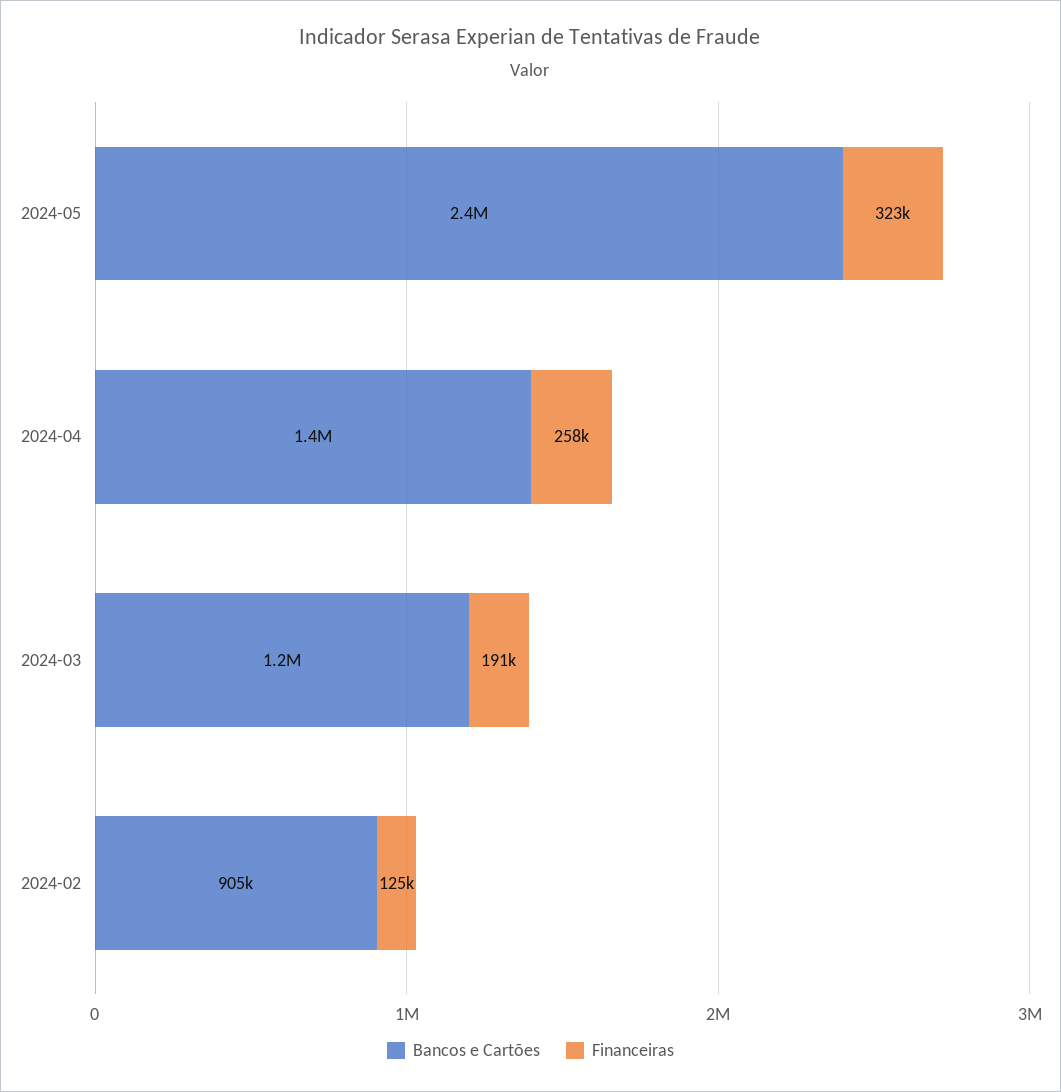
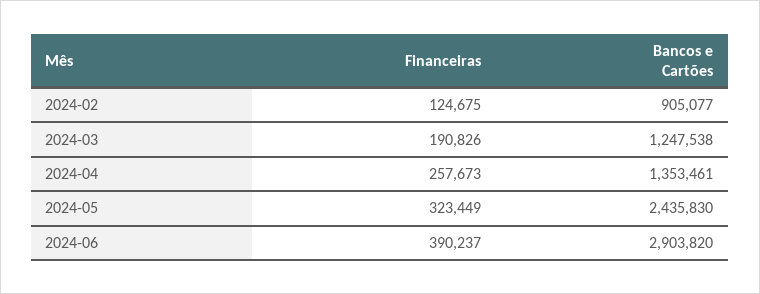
Financeiras, 2024-06: none -> 390237
Bancos e Cartões, 2024-06: none -> 2903820

